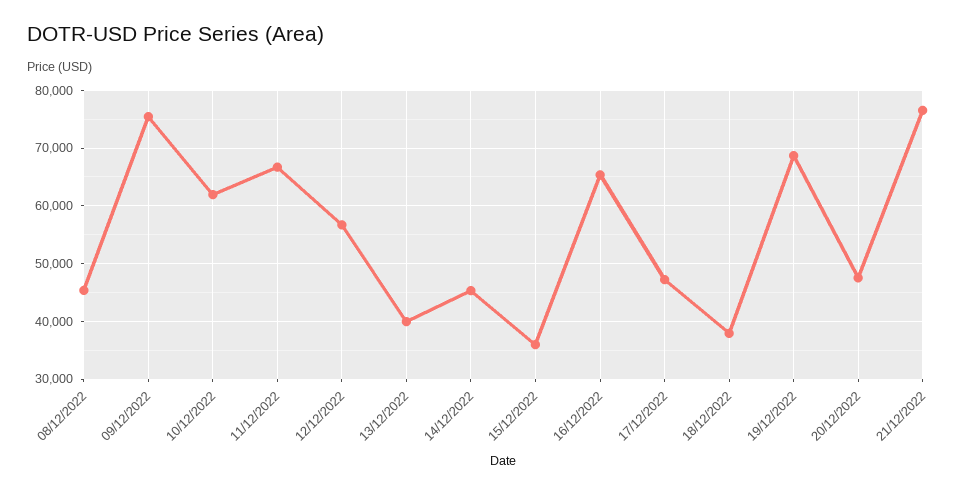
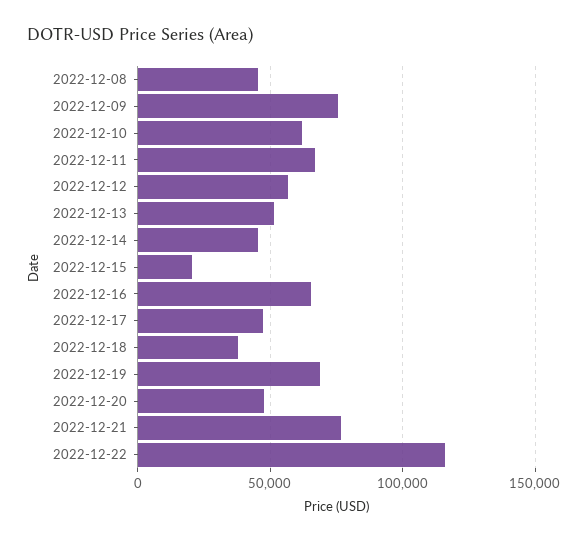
13/12/2022: 40000 -> 50000
15/12/2022: 36000 -> 20000
2022-12-22: none -> 115000

